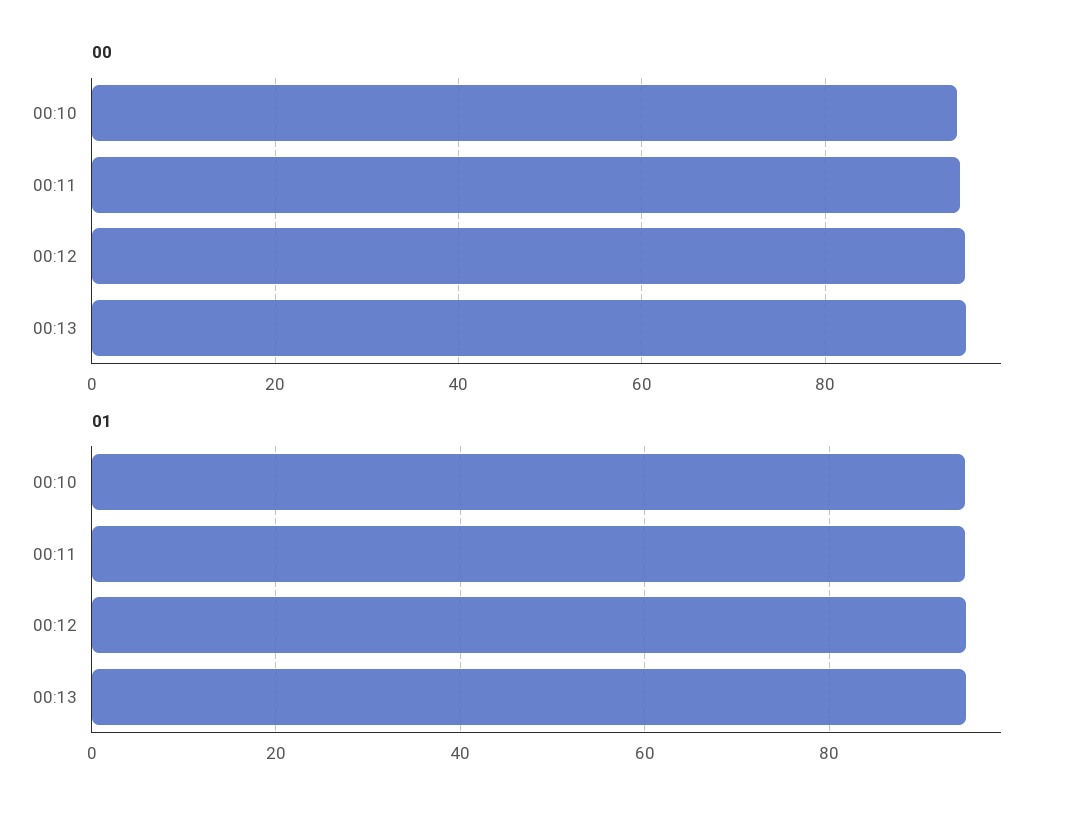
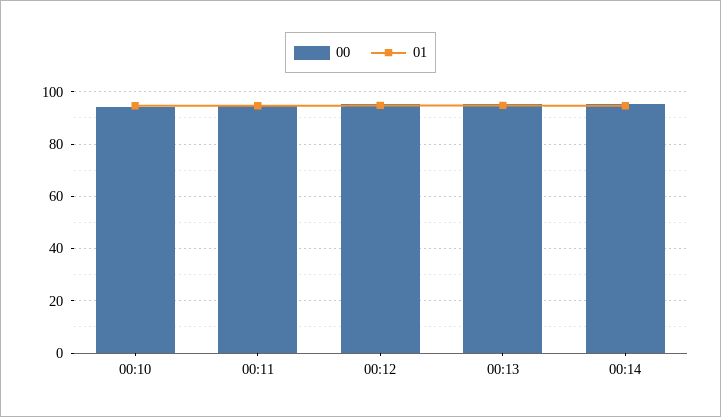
00, 00:14: none -> 95
01, 00:14: none -> 95

